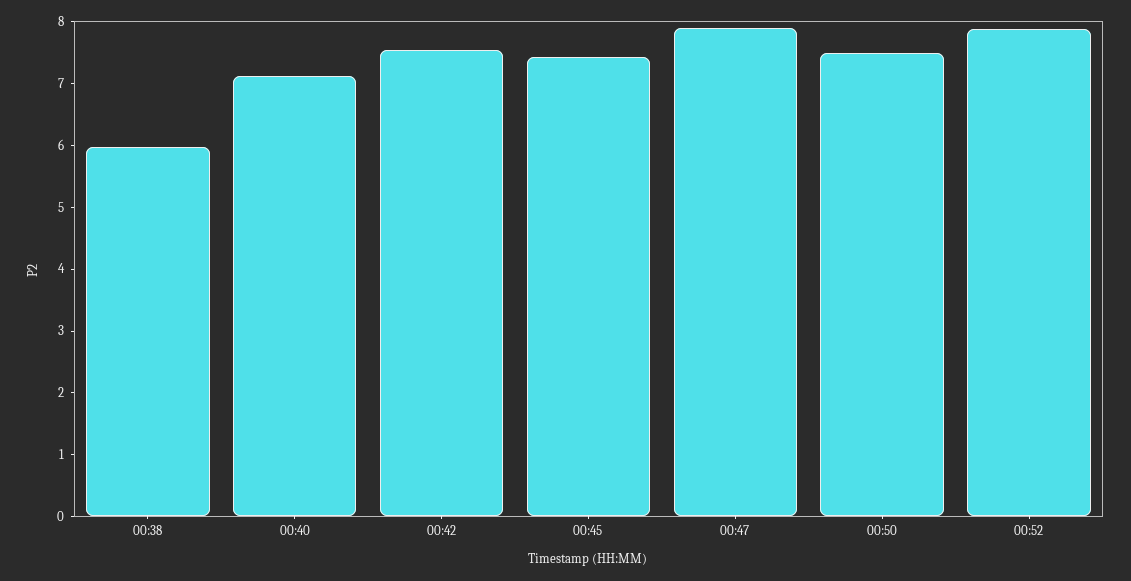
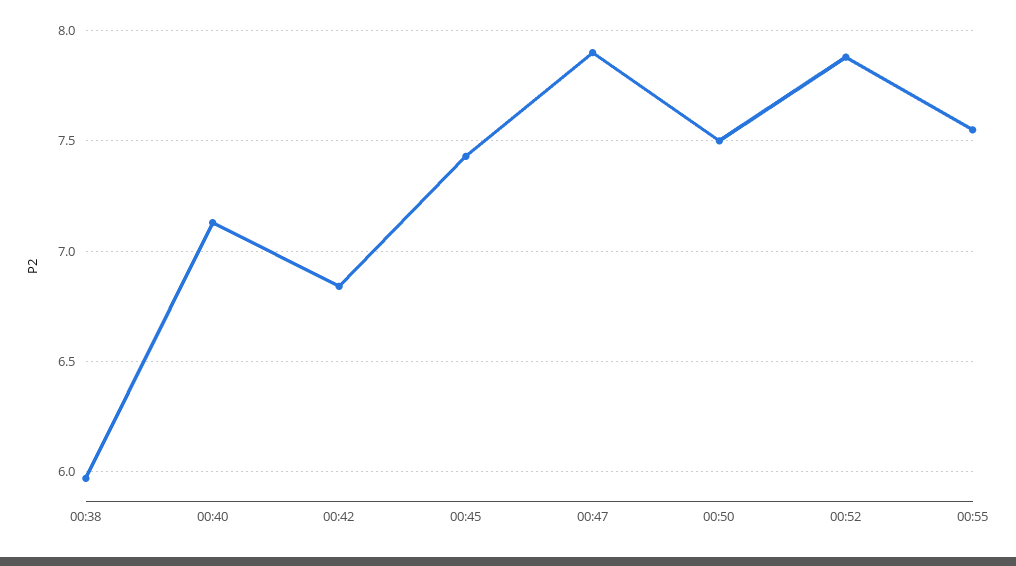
00:42: 7.6 -> 6.85
00:55: none -> 7.55

